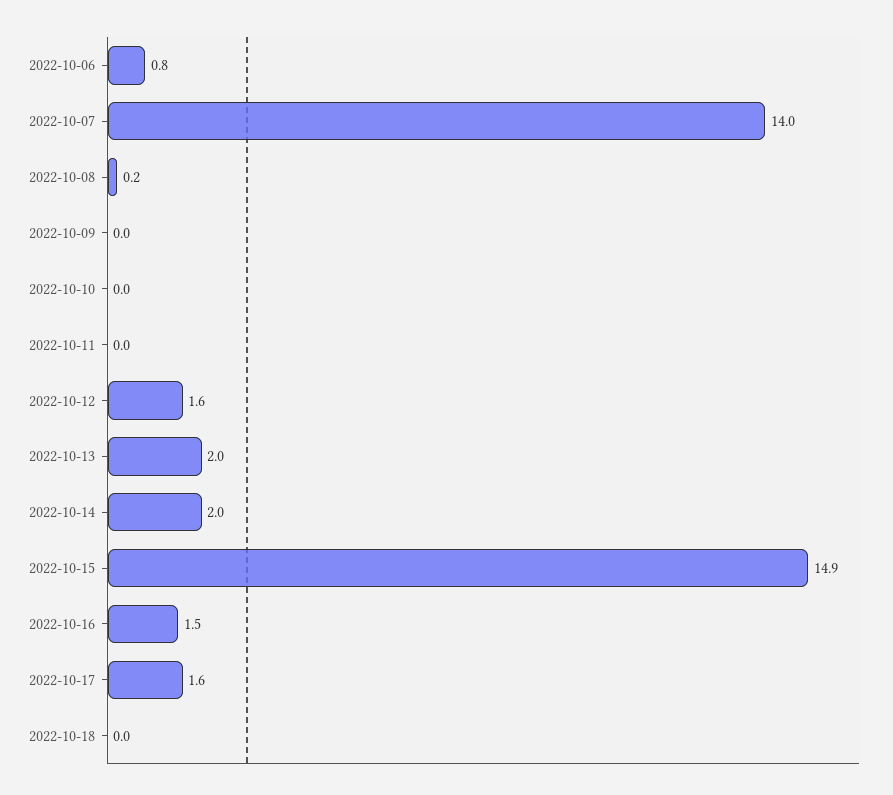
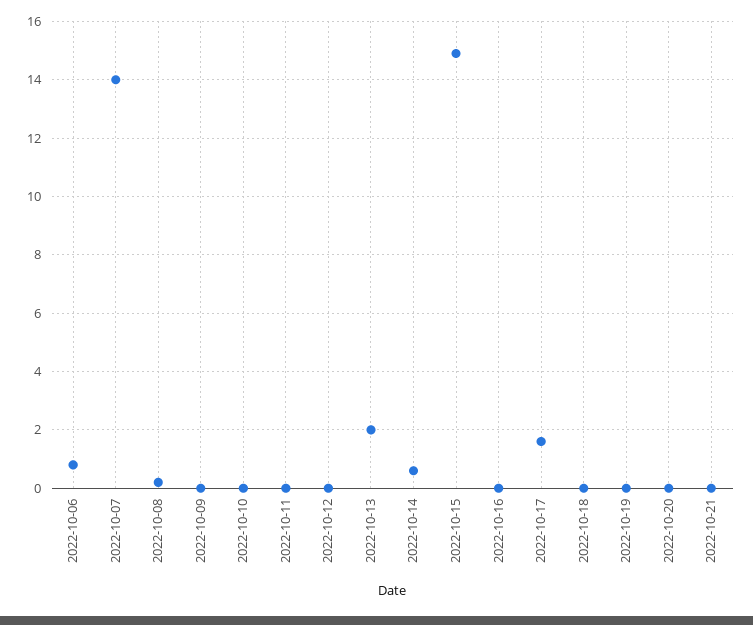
2022-10-12: 1.6 -> 0
2022-10-14: 2 -> 0.5
2022-10-16: 1.5 -> 0
2022-10-19: none -> 0
2022-10-20: none -> 0
2022-10-21: none -> 0

